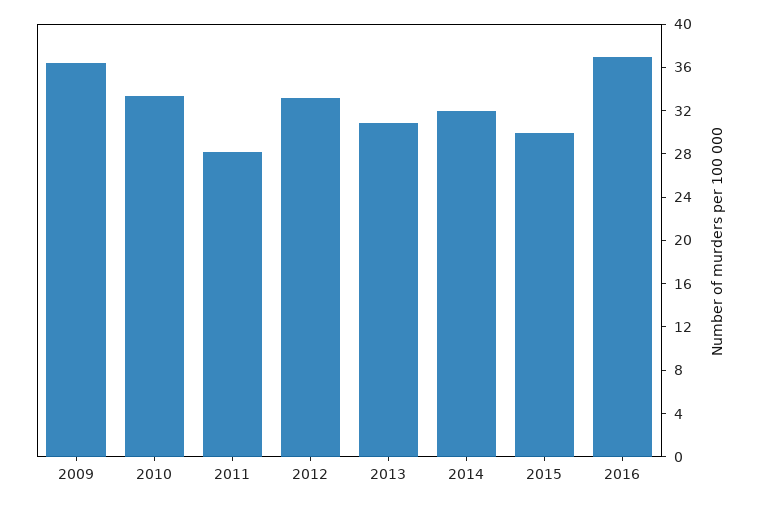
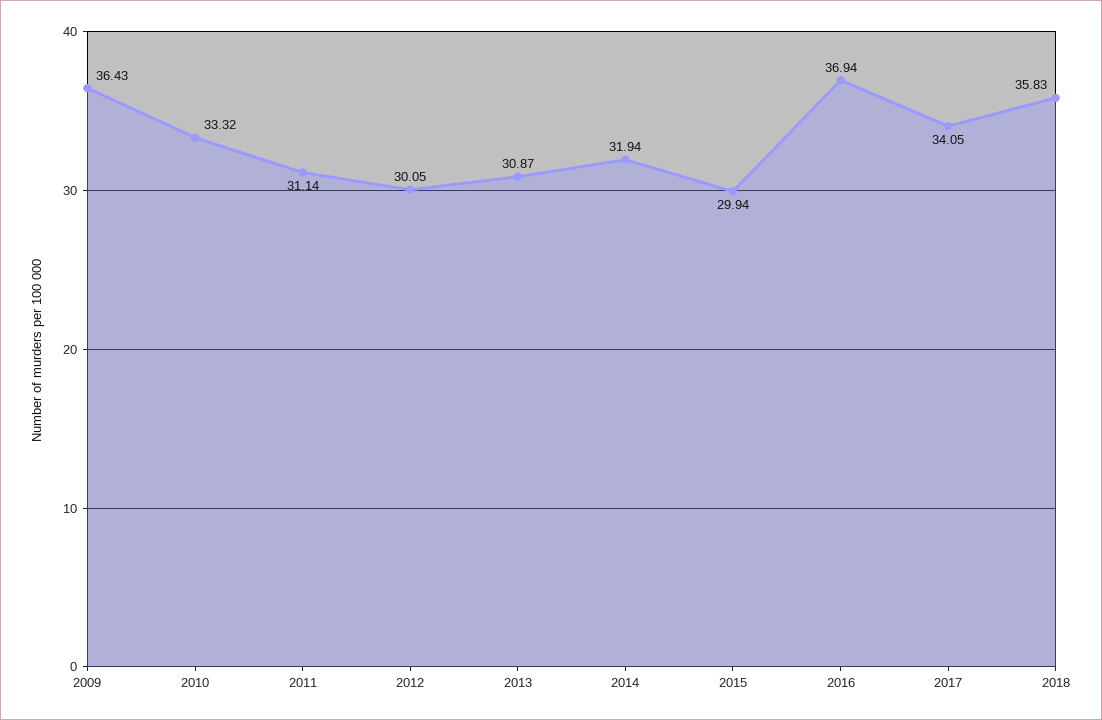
2011: 28 -> 31.14
2012: 33 -> 30.05
2017: none -> 34.05
2018: none -> 35.83

